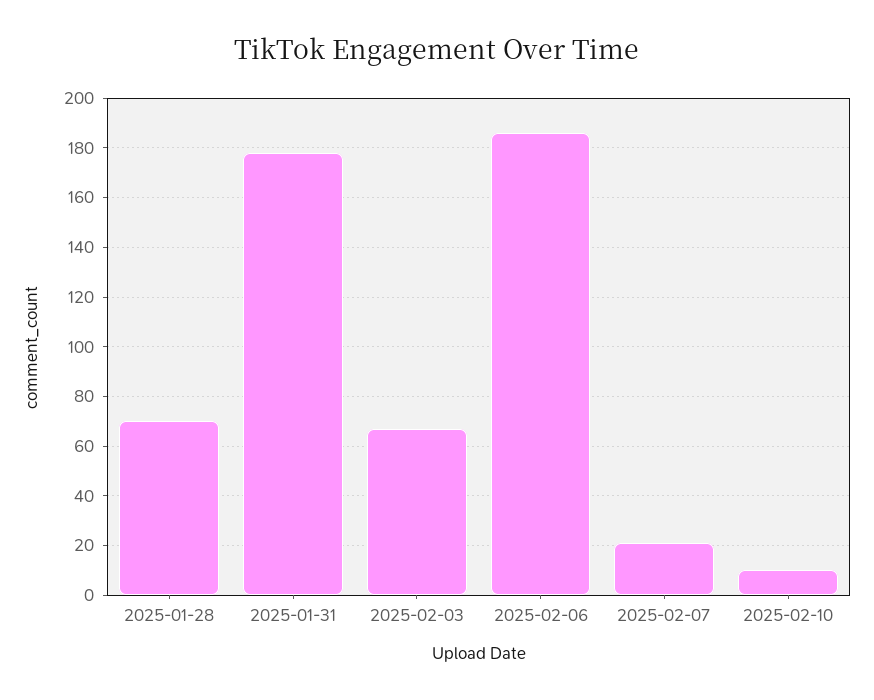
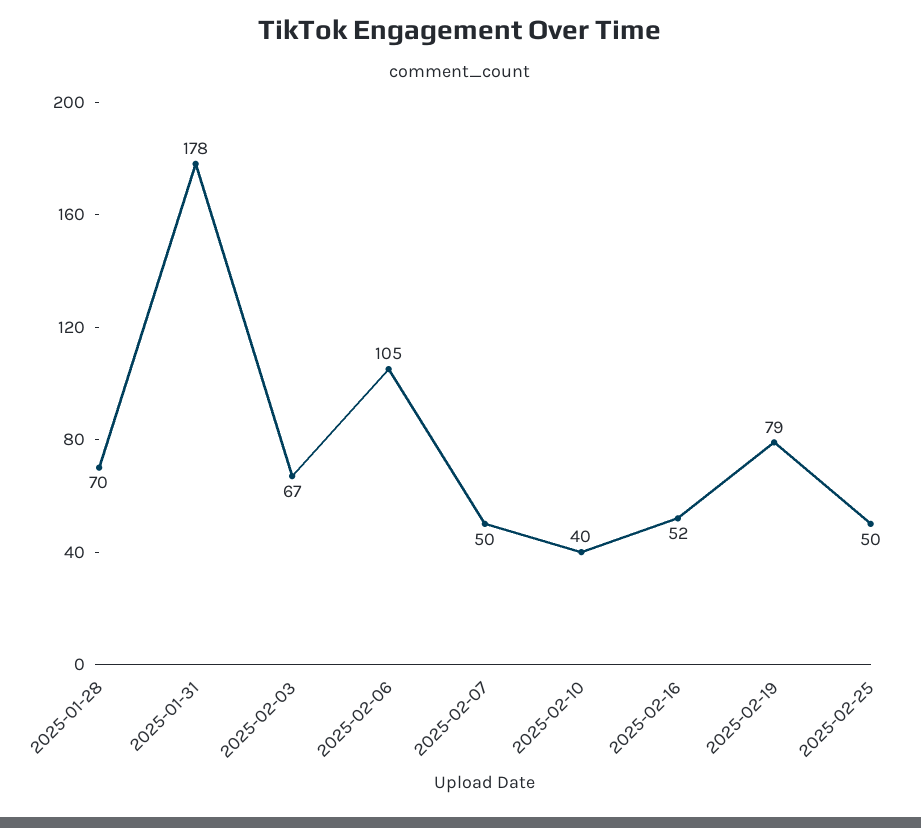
2025-02-06: 185 -> 105
2025-02-07: 20 -> 50
2025-02-10: 10 -> 40
2025-02-16: none -> 52
2025-02-19: none -> 79
2025-02-25: none -> 50

